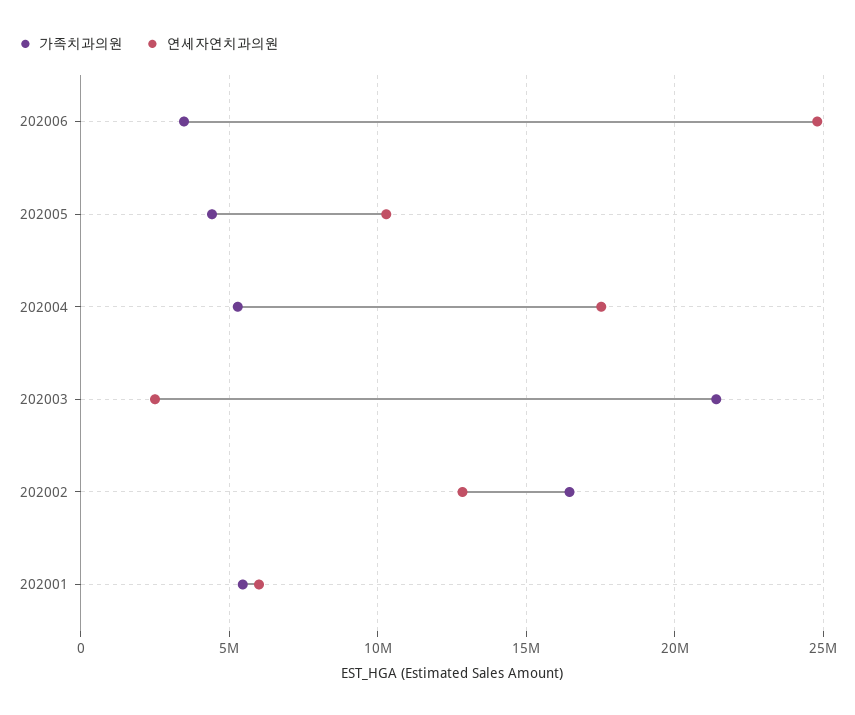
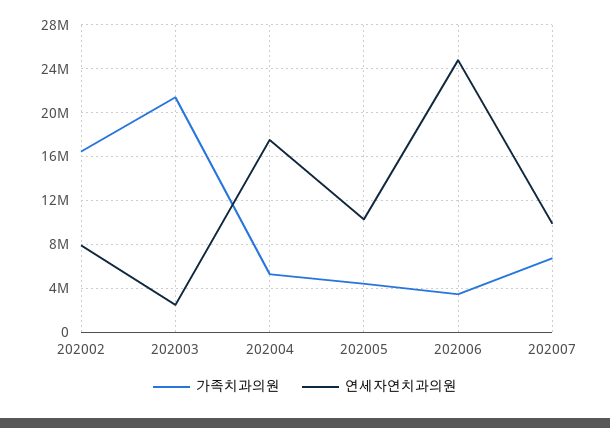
연세자연치과의원, 202002: 13000000 -> 8000000
가족치과의원, 202001: 5500000 -> none
연세자연치과의원, 202001: 6000000 -> none
가족치과의원, 202007: none -> 7000000
연세자연치과의원, 202007: none -> 10000000

